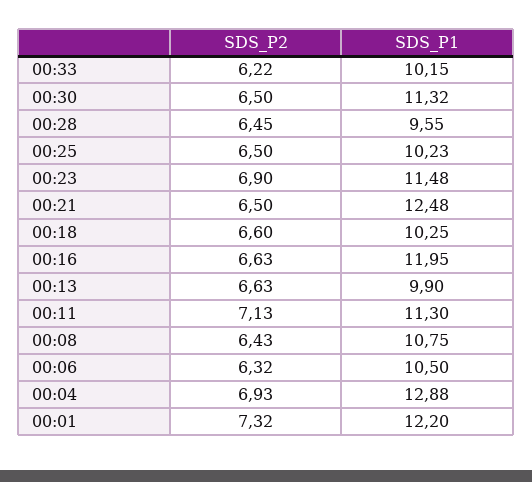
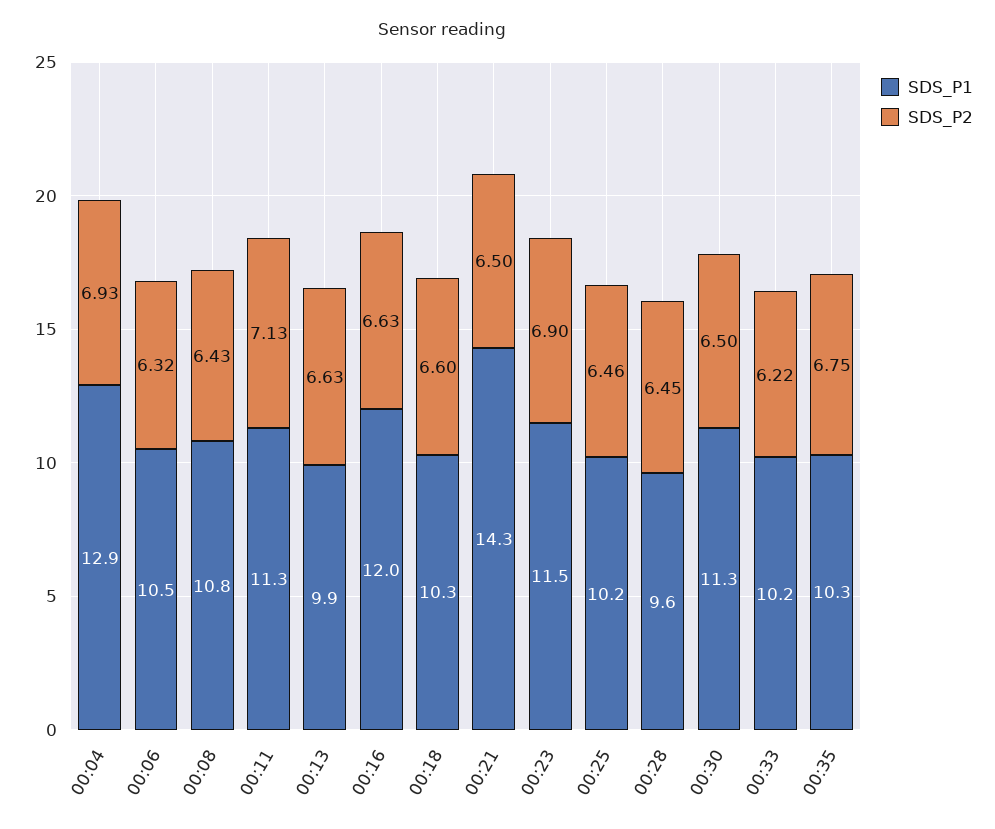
SDS_P2, 00:25: 6.5 -> 6.46
SDS_P1, 00:21: 12.48 -> 14.3
SDS_P2, 00:01: 7.32 -> none
SDS_P1, 00:01: 12.2 -> none
SDS_P1, 00:35: none -> 10.3
SDS_P2, 00:35: none -> 6.75

